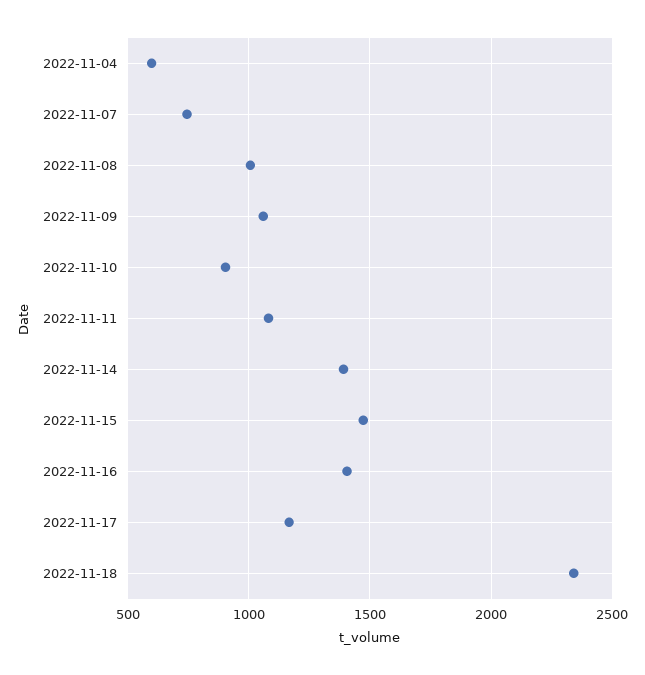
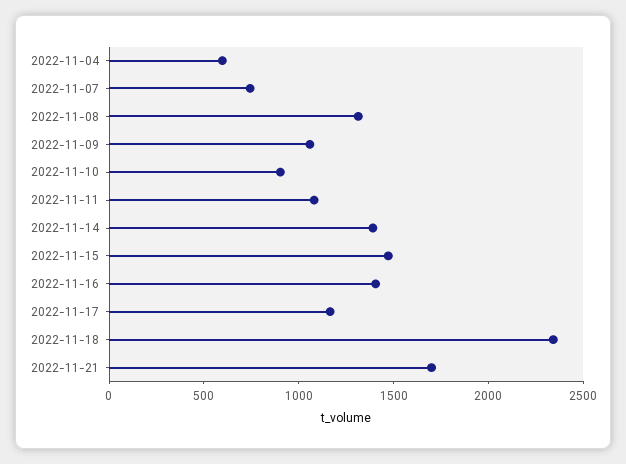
2022-11-08: 1000 -> 1300
2022-11-21: none -> 1700

